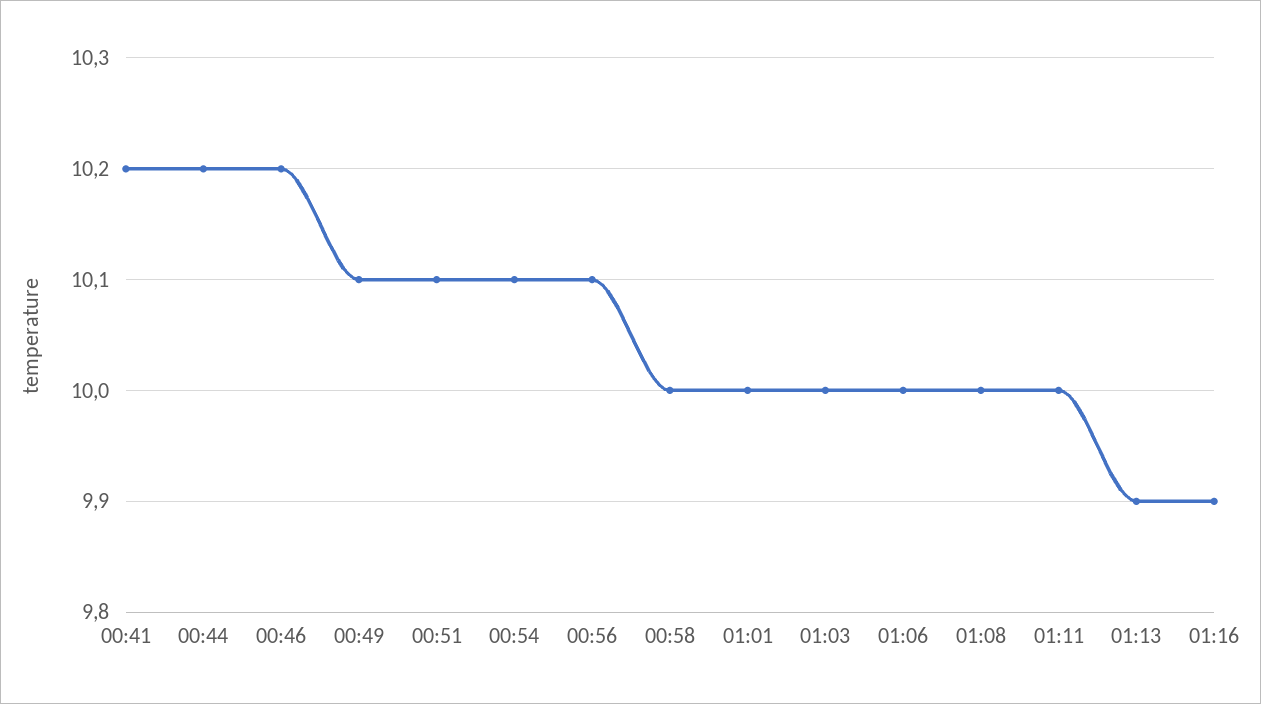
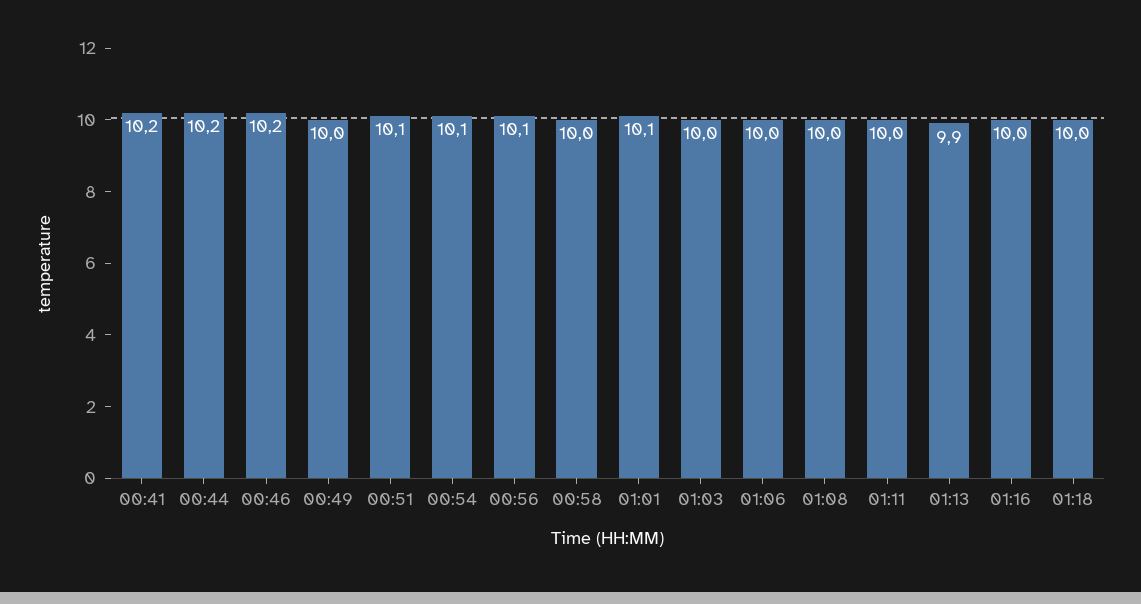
00:49: 10.1 -> 10
01:01: 10 -> 10.1
01:16: 9.9 -> 10
01:18: none -> 10

